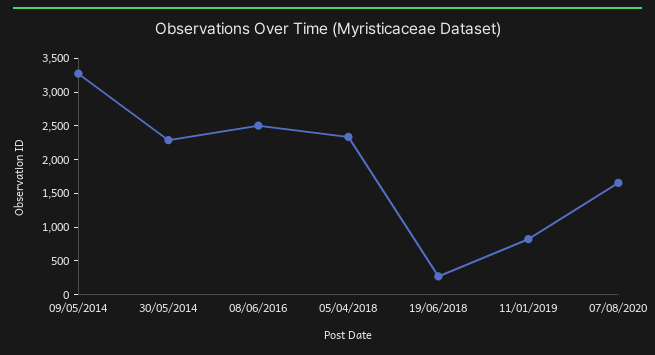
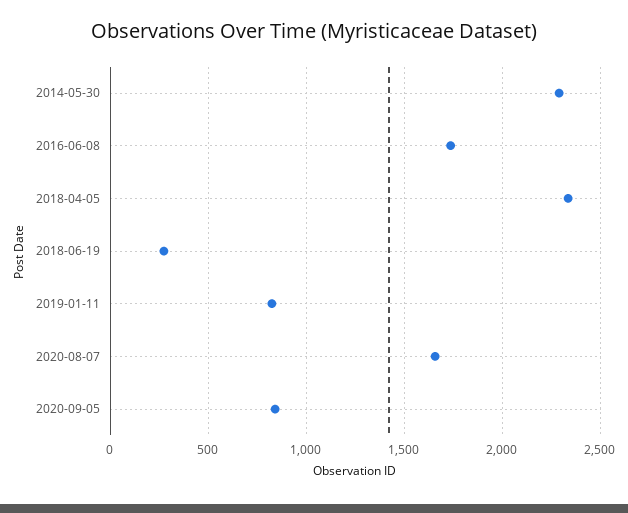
09/05/2014: 3250 -> none
08/06/2016: 2500 -> 1750
2020-09-05: none -> 850

